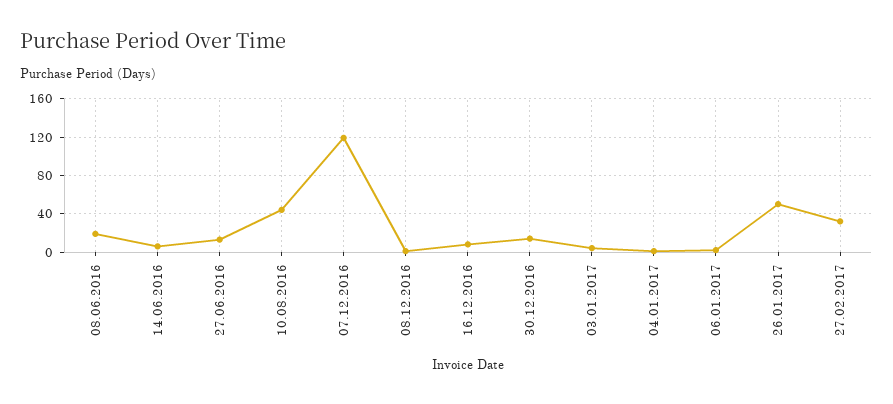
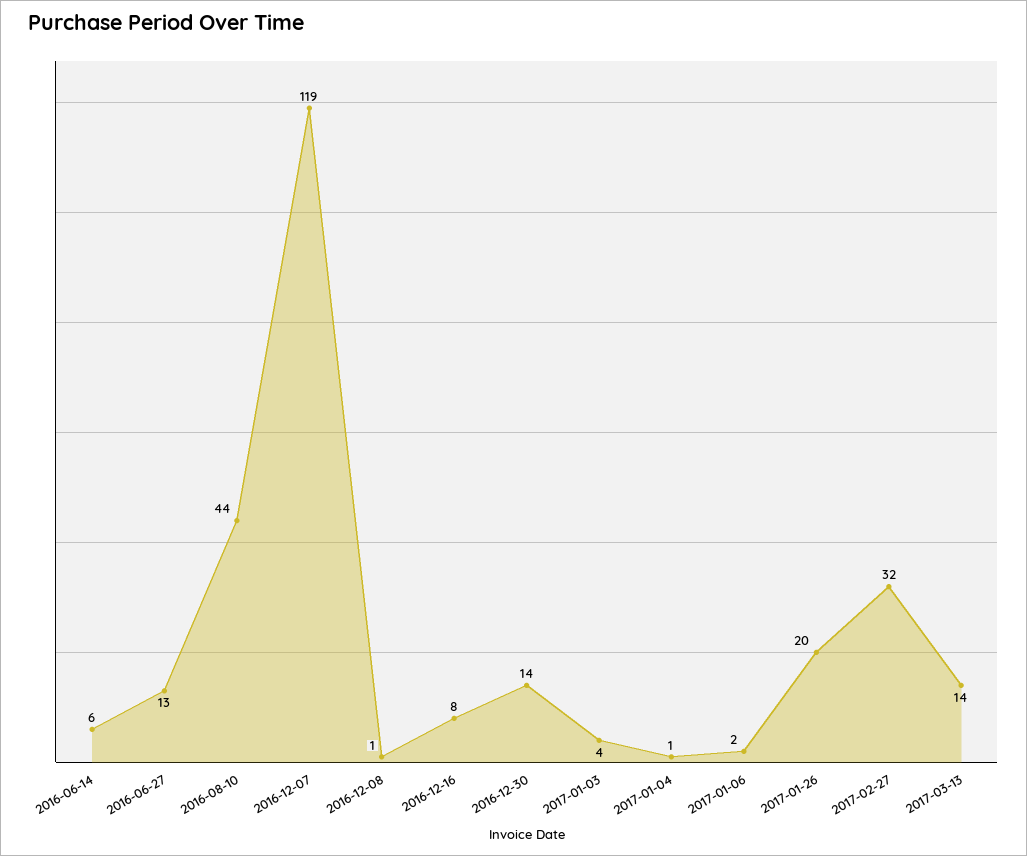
08.06.2016: 20 -> none
26.01.2017: 50 -> 20
2017-03-13: none -> 14

